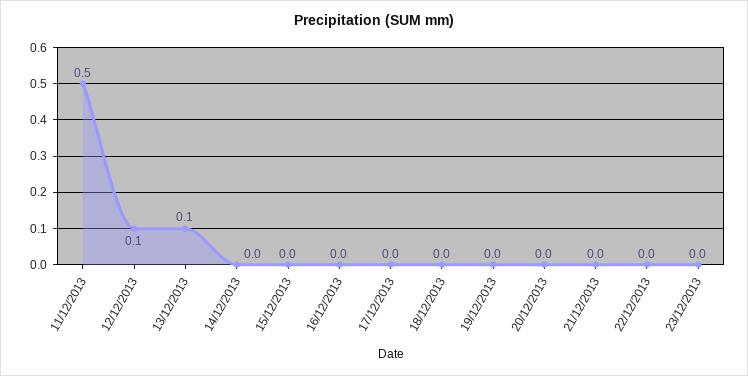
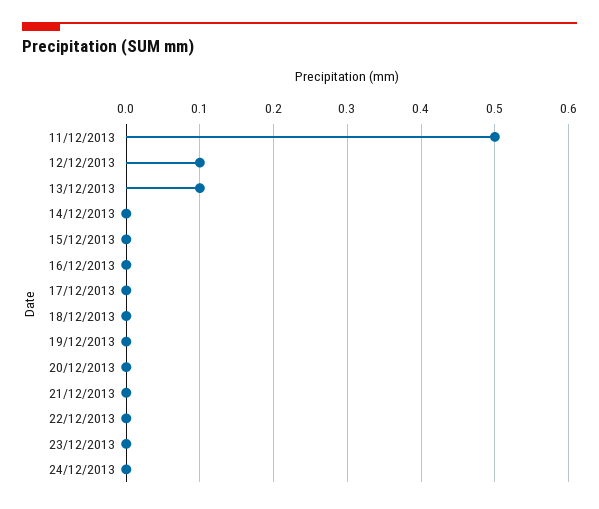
24/12/2013: none -> 0

